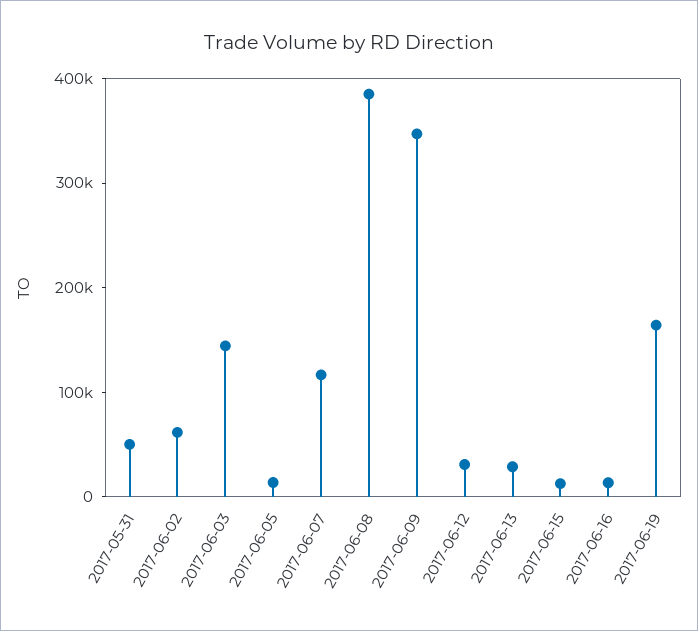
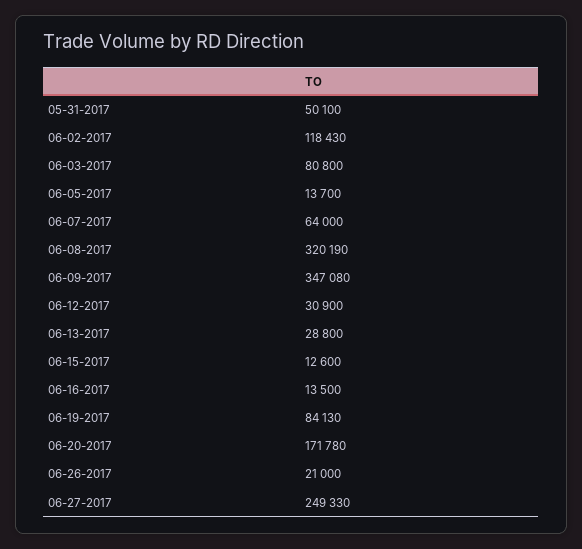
2017-06-02: 60000 -> 118430
2017-06-03: 140000 -> 80800
2017-06-07: 120000 -> 64000
2017-06-08: 380000 -> 320190
2017-06-19: 160000 -> 84130
06-20-2017: none -> 171780
06-26-2017: none -> 21000
06-27-2017: none -> 249330

